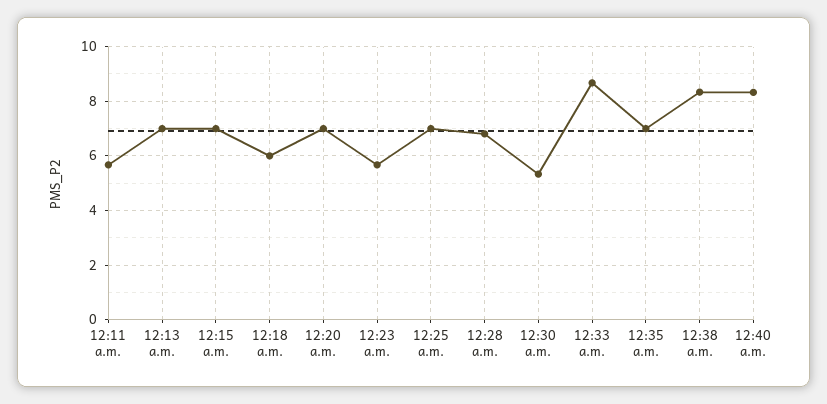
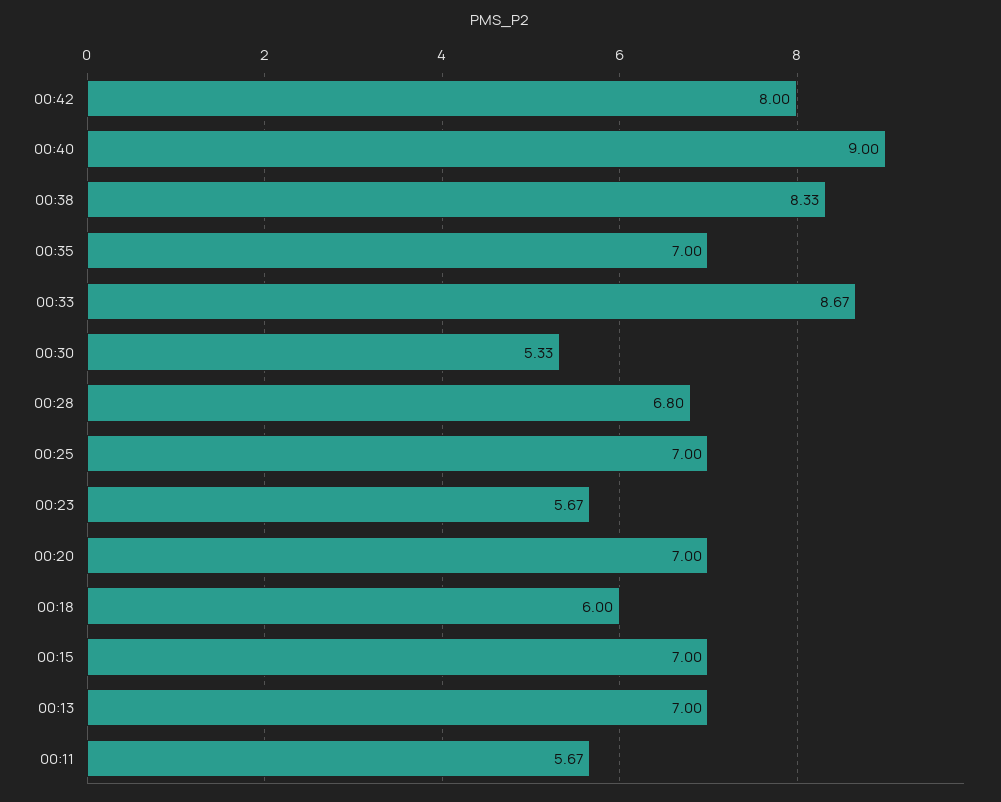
12:40 a.m.: 8.25 -> 9
00:42: none -> 8

